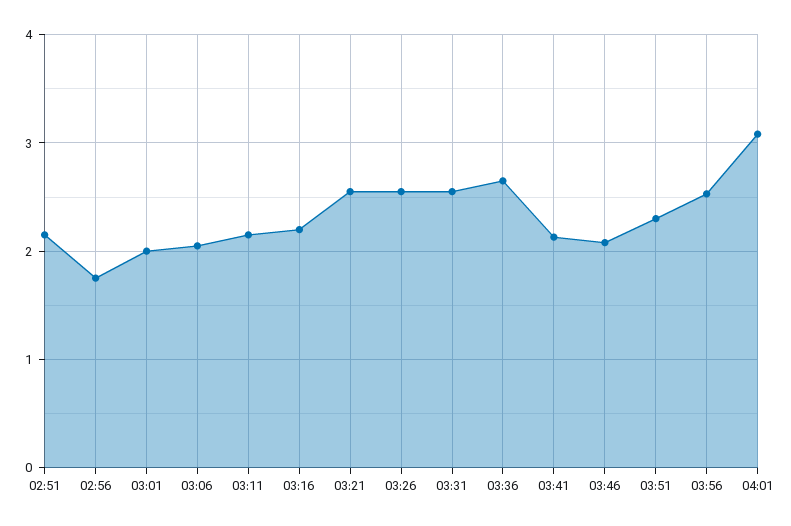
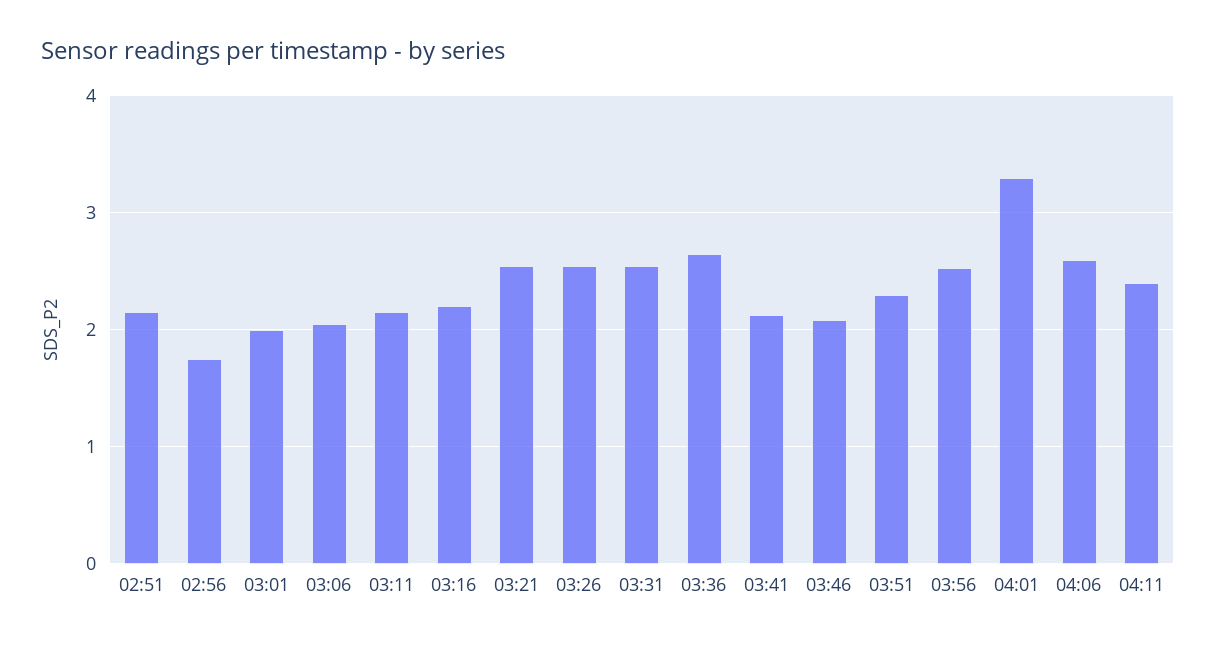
04:01: 3.1 -> 3.3
04:06: none -> 2.6
04:11: none -> 2.4

